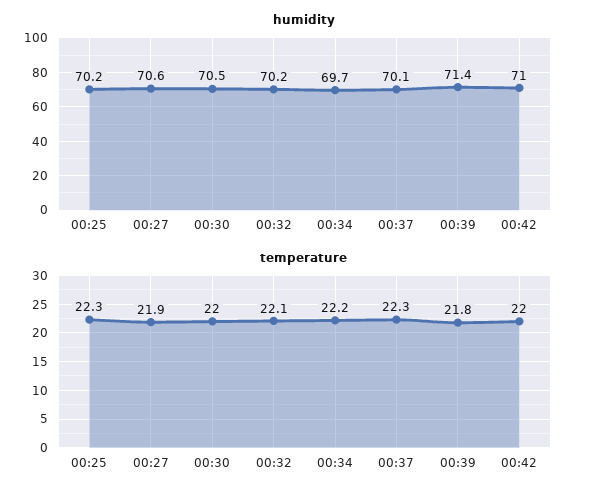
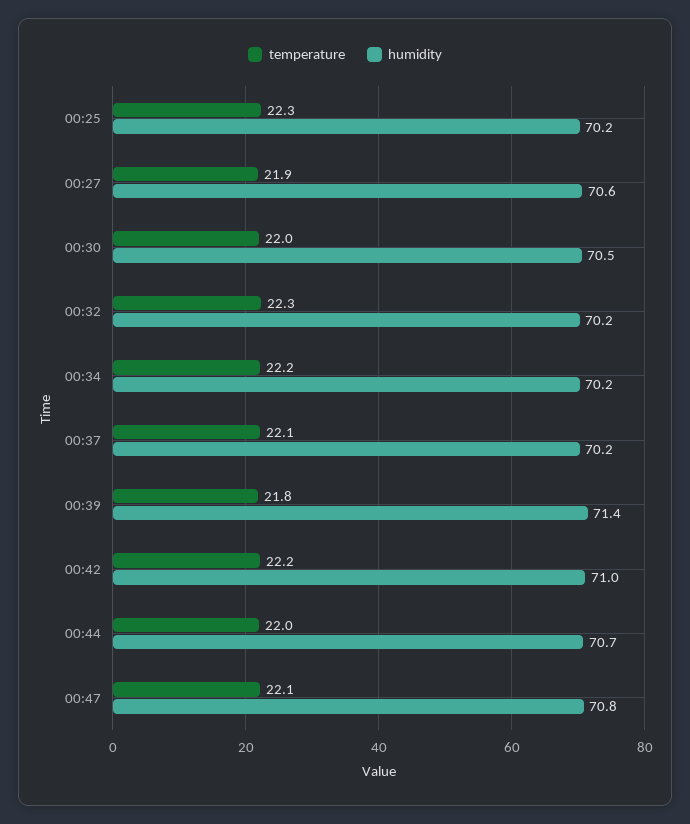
humidity, 00:34: 69.7 -> 70.2
humidity, 00:37: 70.1 -> 70.2
temperature, 00:32: 22.1 -> 22.3
temperature, 00:37: 22.3 -> 22.1
temperature, 00:42: 22 -> 22.2
temperature, 00:44: none -> 22
humidity, 00:44: none -> 70.7
temperature, 00:47: none -> 22.1
humidity, 00:47: none -> 70.8

